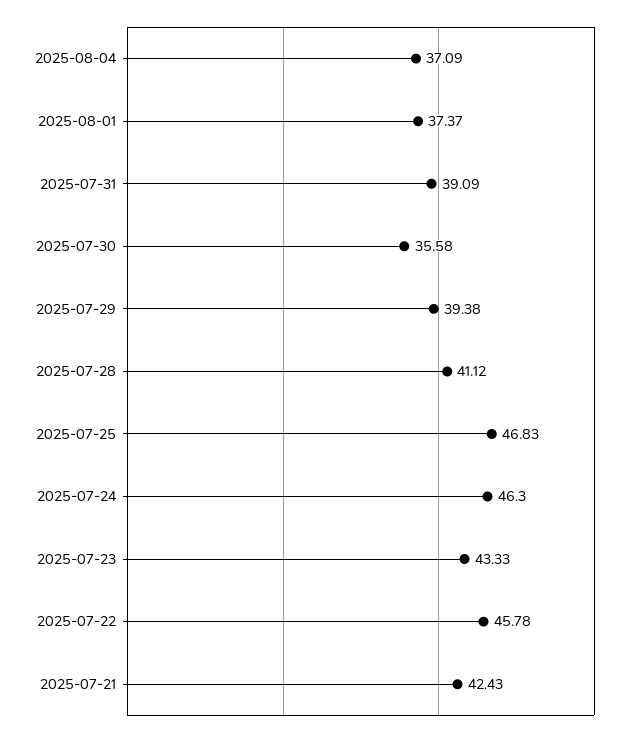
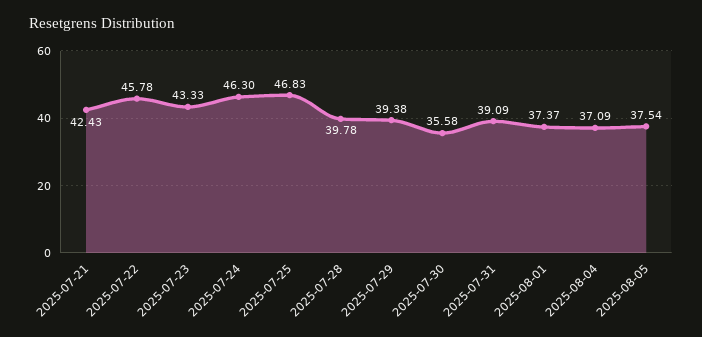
2025-07-28: 41.12 -> 39.78
2025-08-05: none -> 37.54

